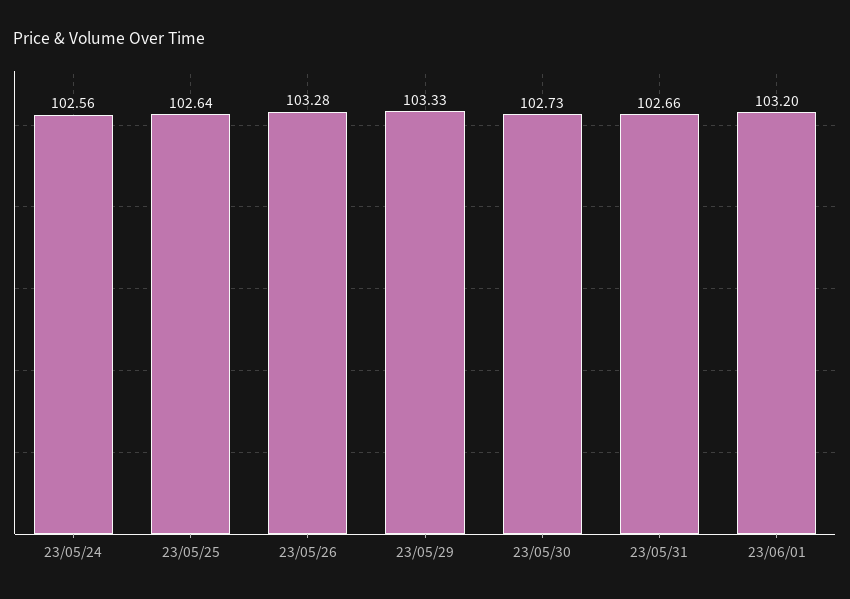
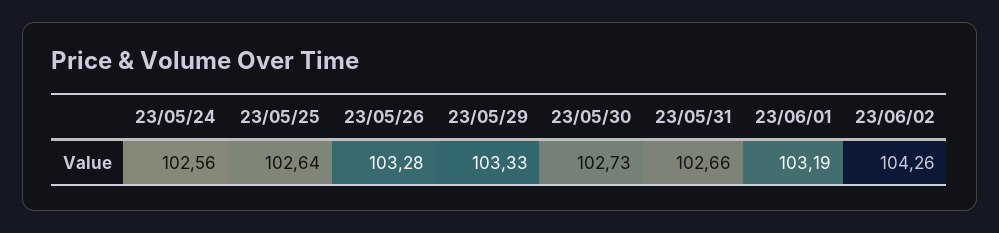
23/06/01: 103.2 -> 103.19
23/06/02: none -> 104.26

